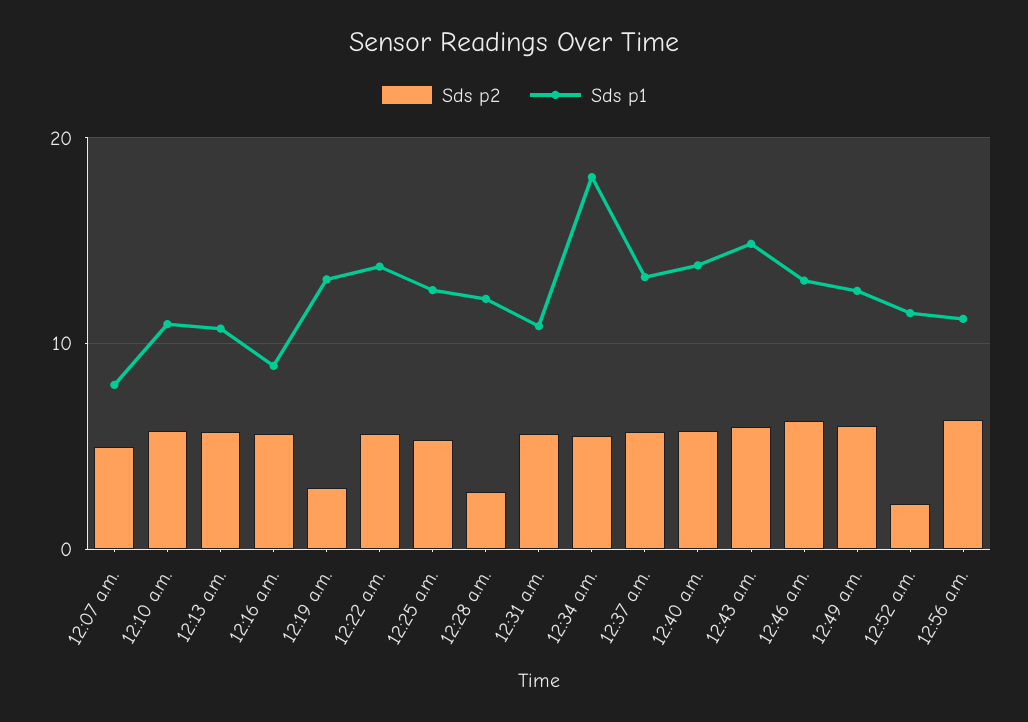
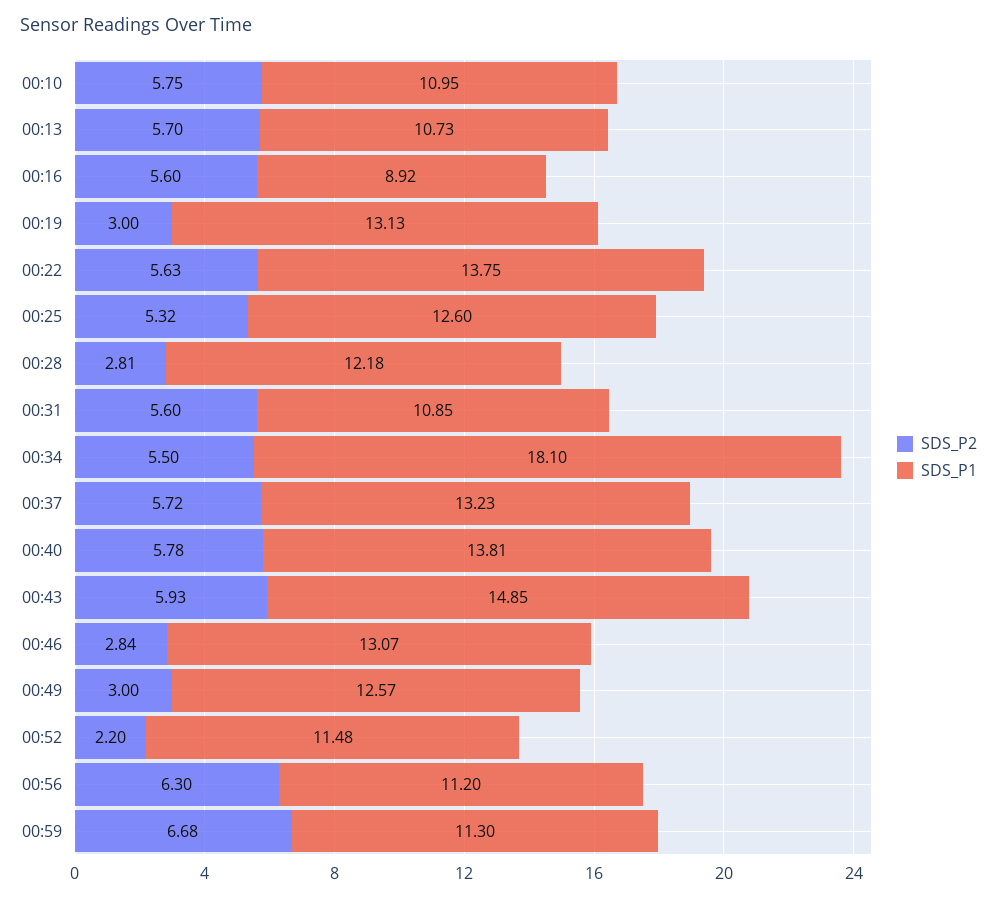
Sds p2, 12:07 a.m.: 5 -> none
Sds p1, 12:07 a.m.: 8 -> none
Sds p2, 12:46 a.m.: 6 -> 2.84
Sds p2, 12:49 a.m.: 6 -> 3
Sds p2, 00:59: none -> 6.68
Sds p1, 00:59: none -> 11.3

